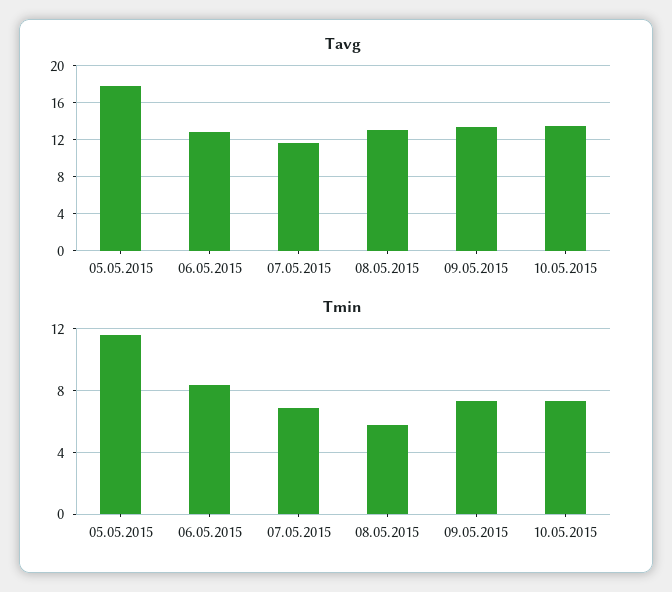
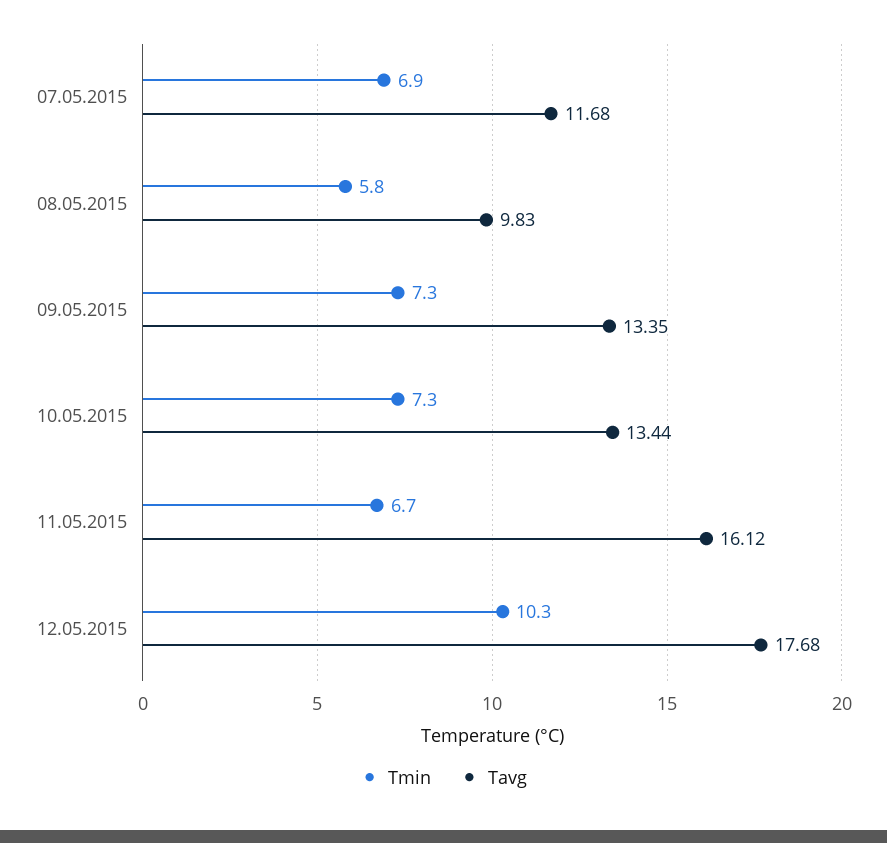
Tavg, 05.05.2015: 18 -> none
Tavg, 06.05.2015: 13 -> none
Tavg, 08.05.2015: 13 -> 9.83
Tmin, 05.05.2015: 11.5 -> none
Tmin, 06.05.2015: 8.5 -> none
Tmin, 11.05.2015: none -> 6.7
Tavg, 11.05.2015: none -> 16.12
Tmin, 12.05.2015: none -> 10.3
Tavg, 12.05.2015: none -> 17.68

